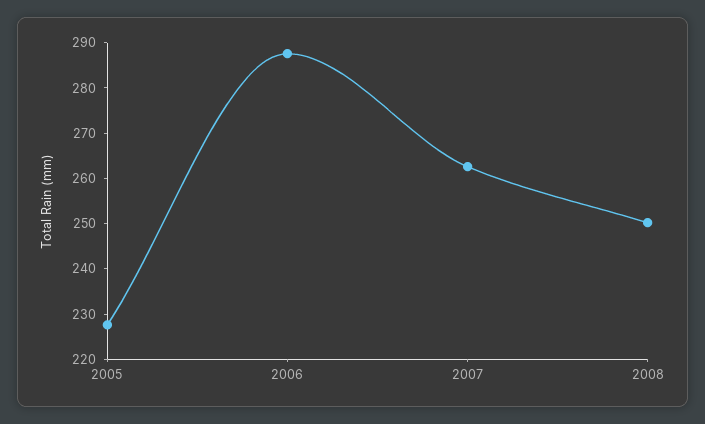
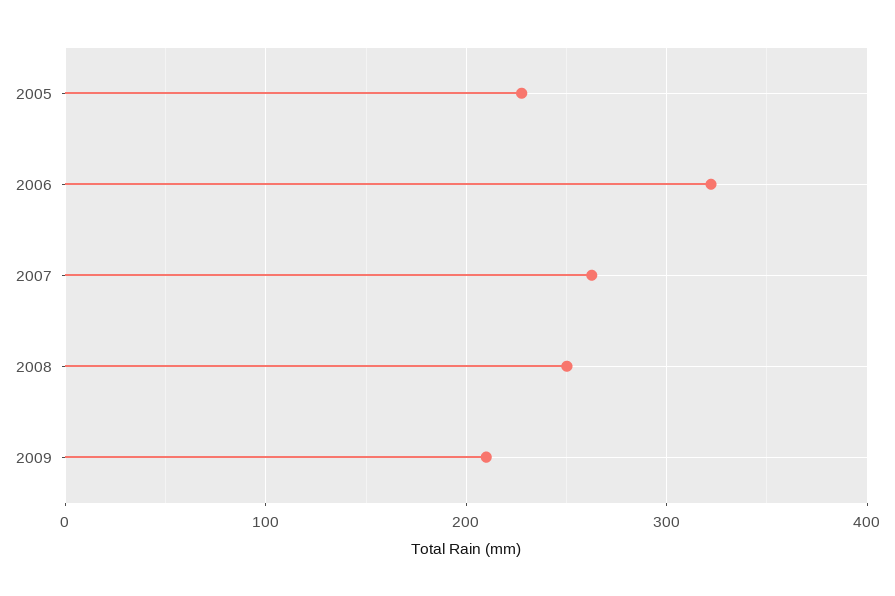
2006: 288 -> 320
2009: none -> 210

